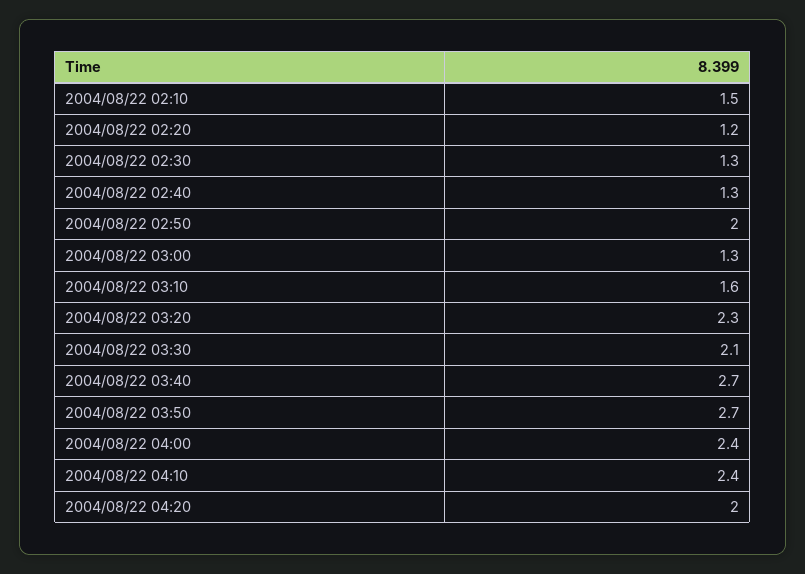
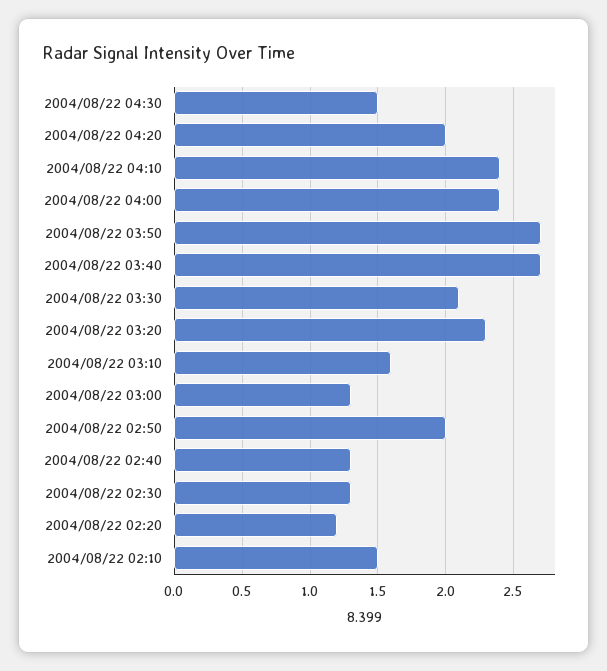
2004/08/22 04:30: none -> 1.5

